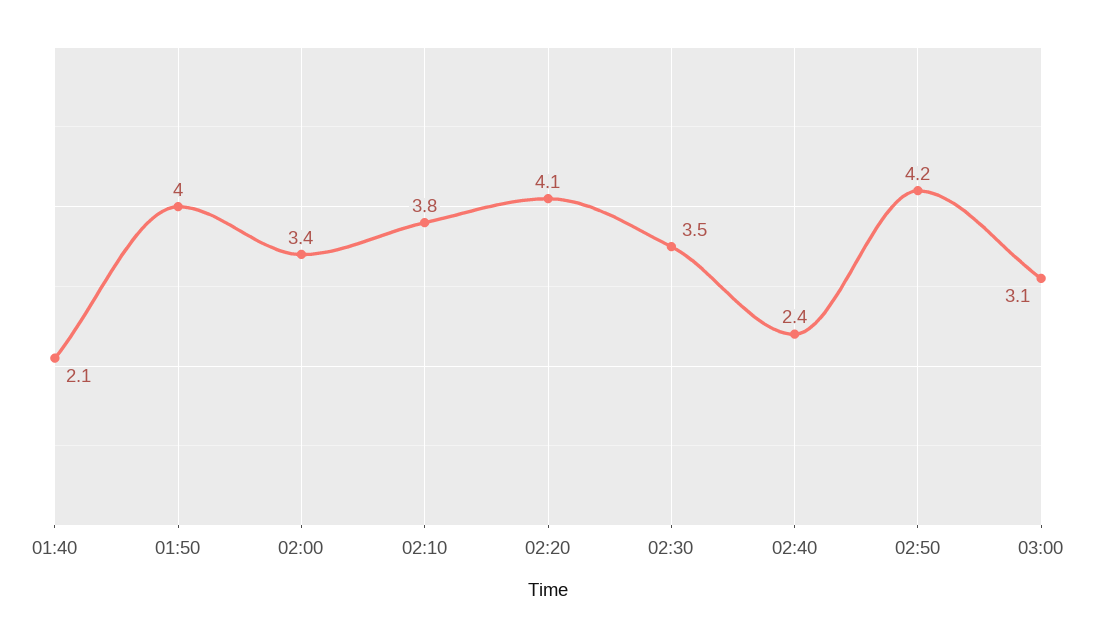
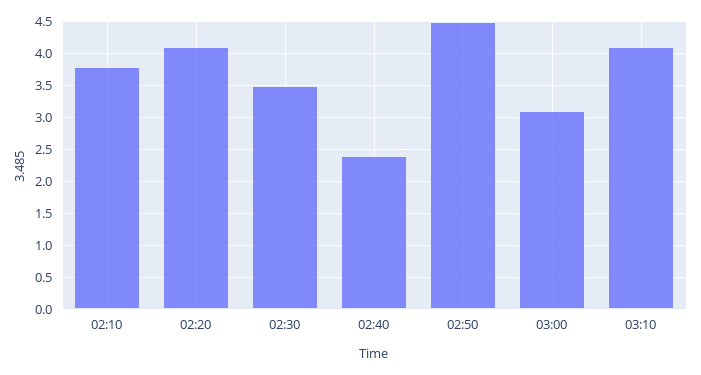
01:40: 2.1 -> none
01:50: 4 -> none
02:00: 3.4 -> none
02:50: 4.2 -> 4.5
03:10: none -> 4.1

